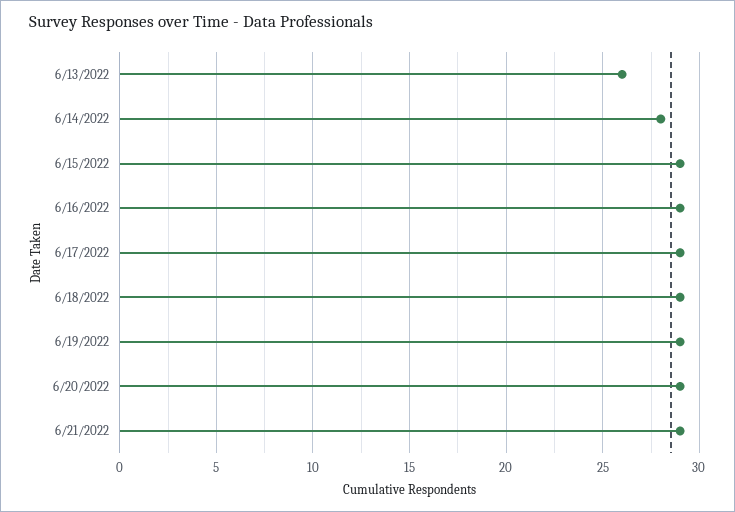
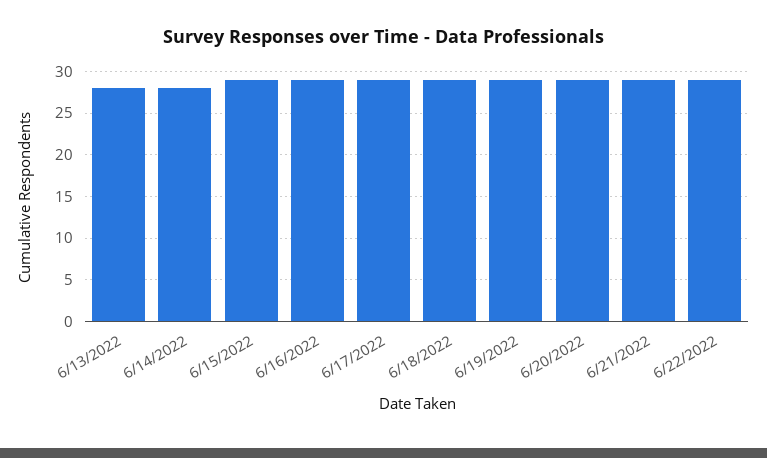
6/13/2022: 26 -> 28
6/22/2022: none -> 29

